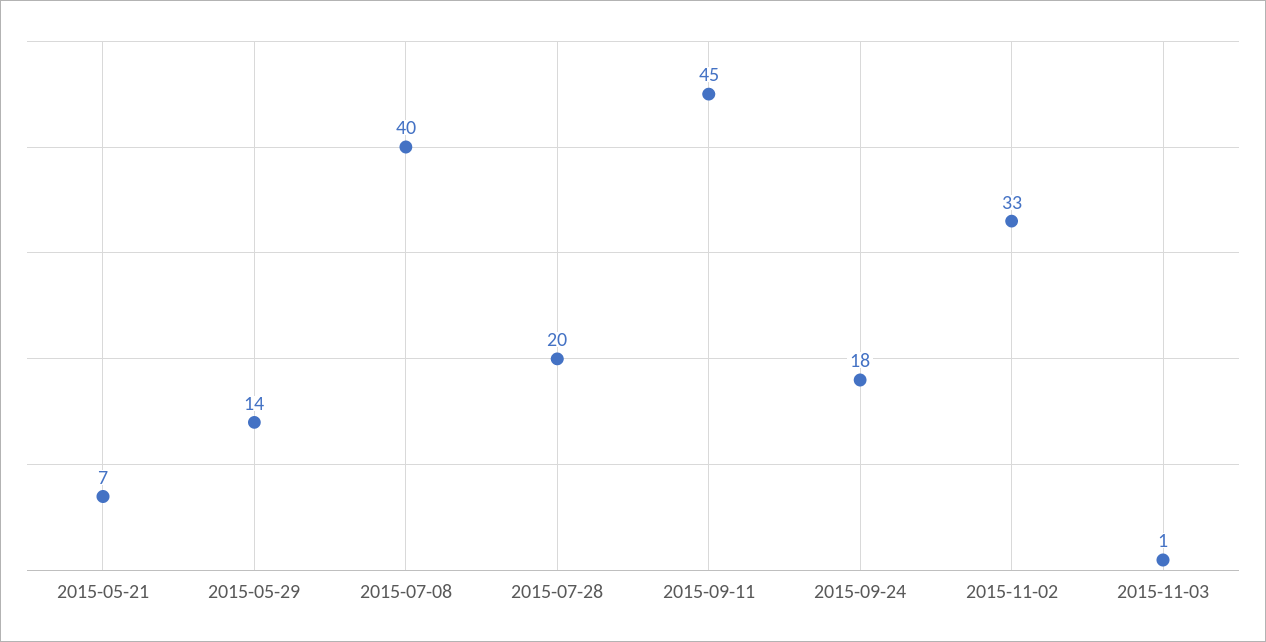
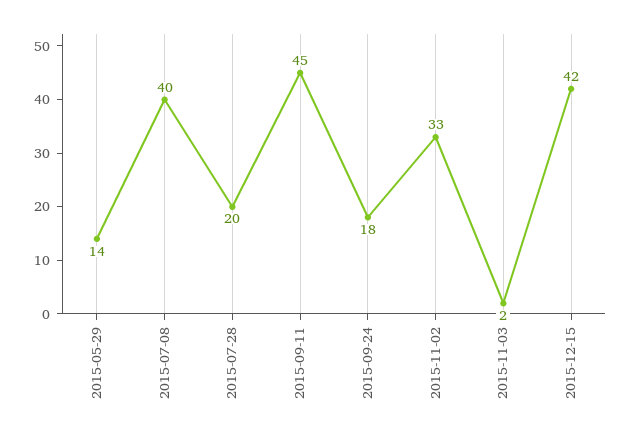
2015-05-21: 7 -> none
2015-11-03: 1 -> 2
2015-12-15: none -> 42

